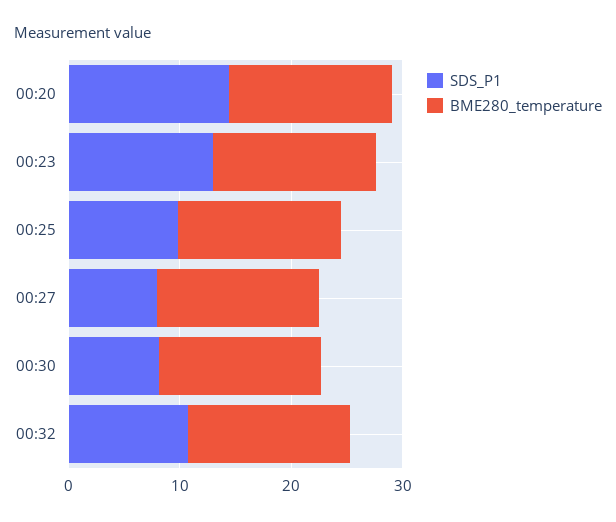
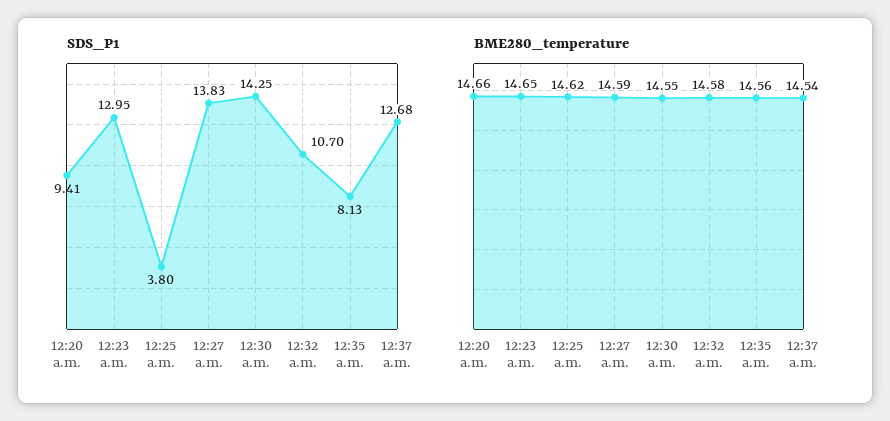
SDS_P1, 00:20: 14 -> 9.41
SDS_P1, 00:25: 10 -> 3.8
SDS_P1, 00:27: 8 -> 13.83
SDS_P1, 00:30: 8 -> 14.25
SDS_P1, 12:35 a.m.: none -> 8.13
SDS_P1, 12:37 a.m.: none -> 12.68
BME280_temperature, 12:35 a.m.: none -> 14.56
BME280_temperature, 12:37 a.m.: none -> 14.54

